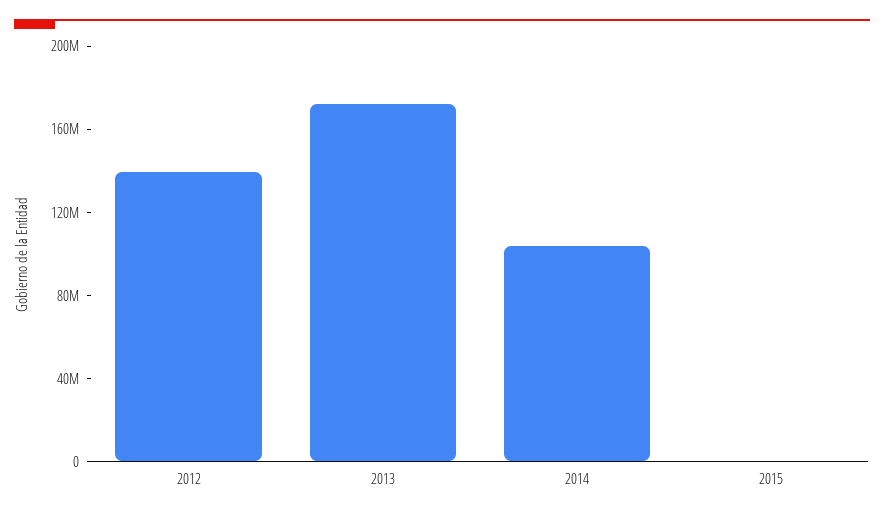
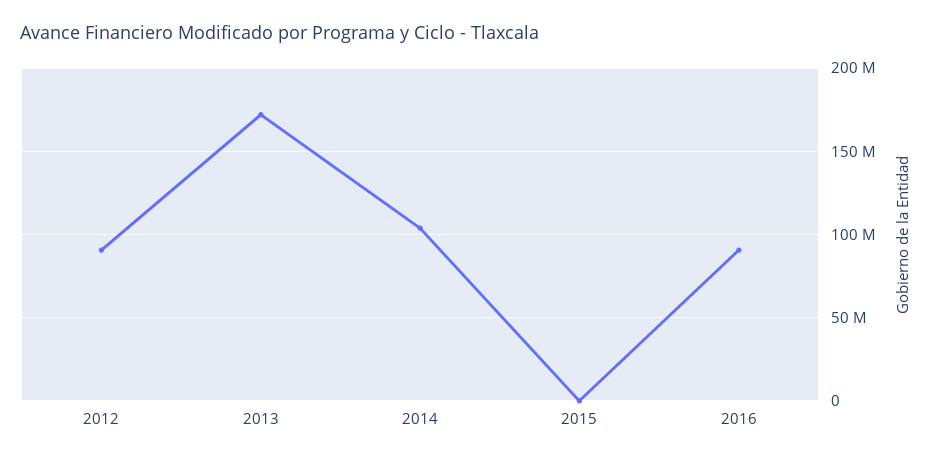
2012: 140000000 -> 90000000
2016: none -> 90000000

